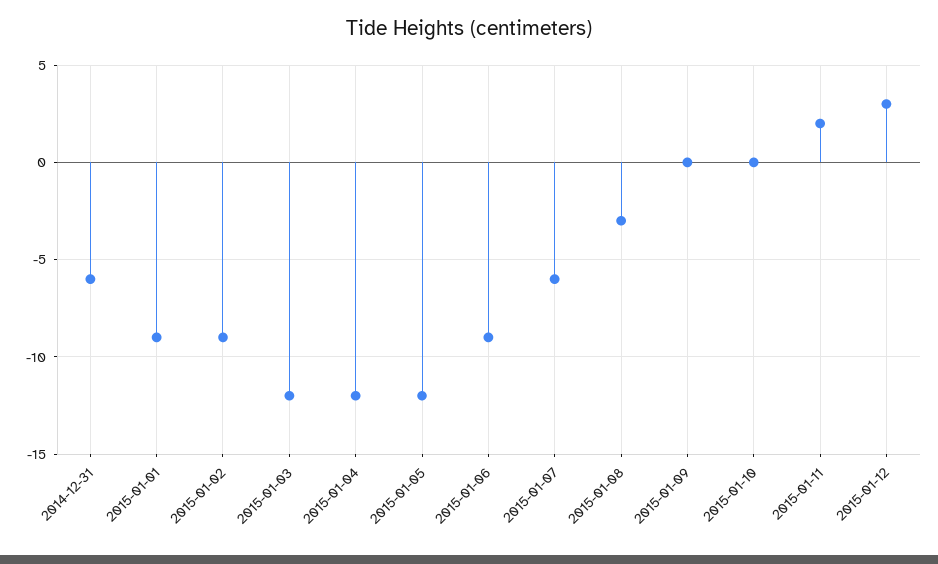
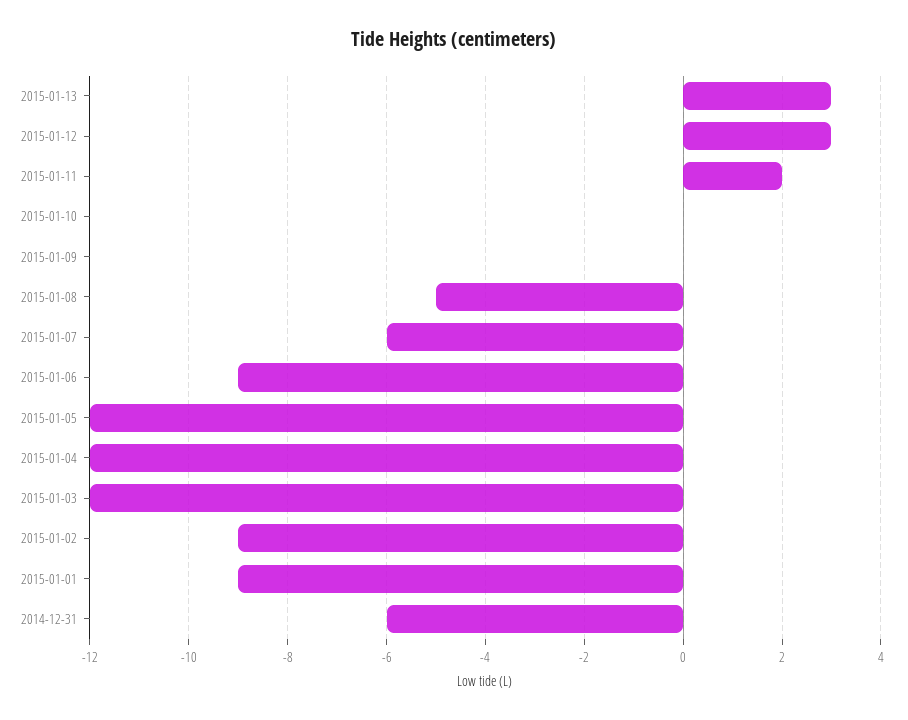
2015-01-08: -3 -> -5
2015-01-13: none -> 3

